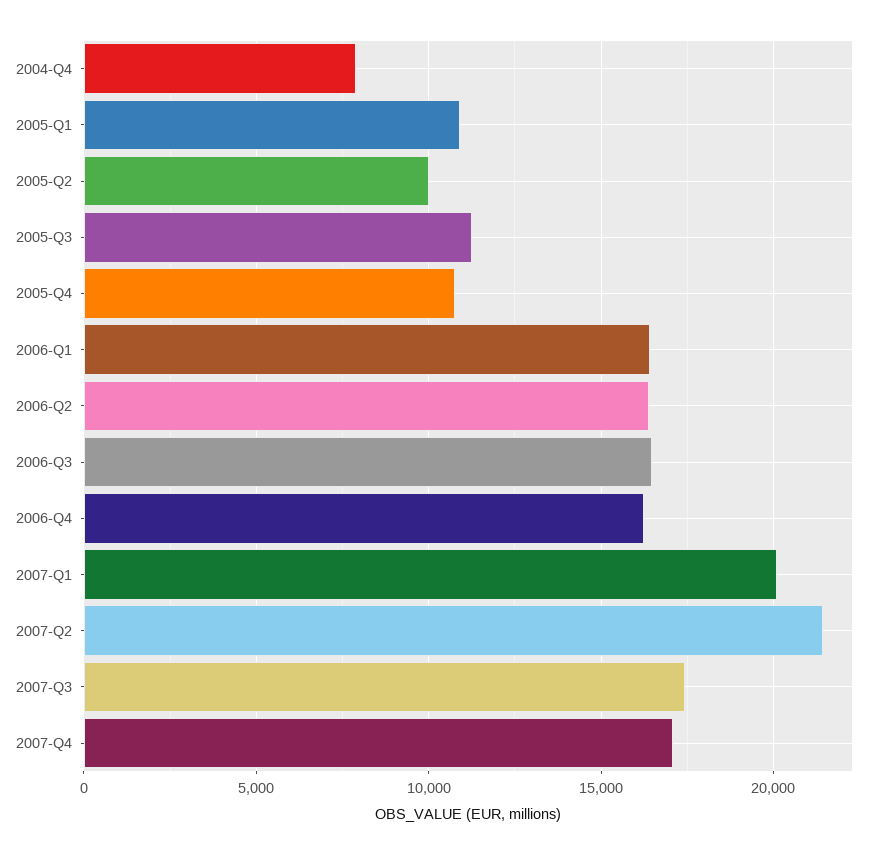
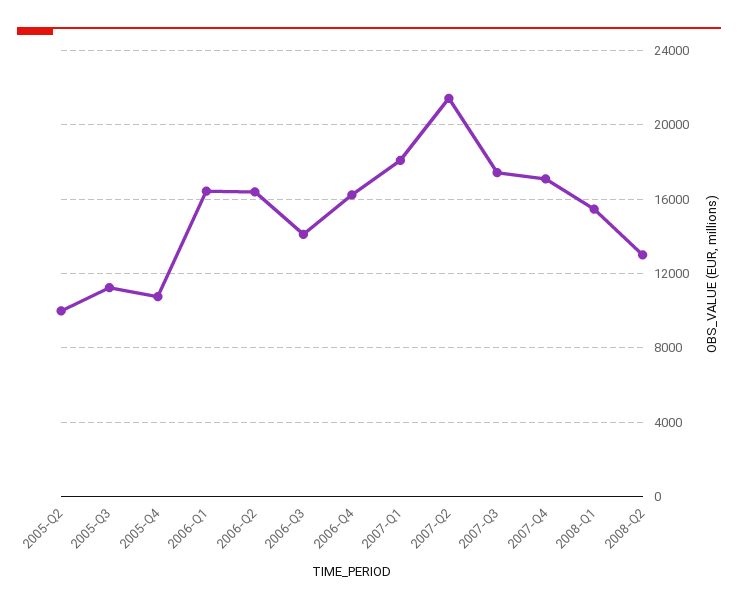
2004-Q4: 8000 -> none
2005-Q1: 11000 -> none
2006-Q3: 16500 -> 14000
2007-Q1: 20000 -> 18000
2008-Q1: none -> 15500
2008-Q2: none -> 13000

